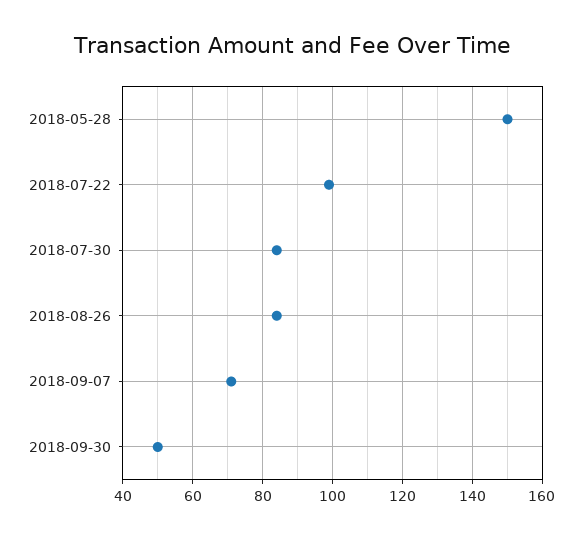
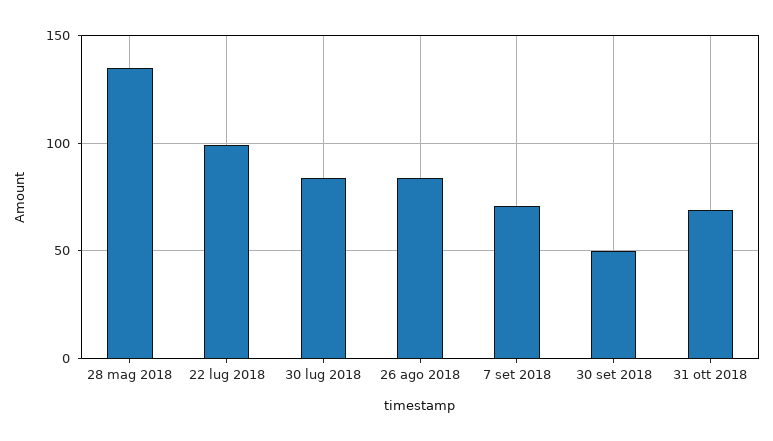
2018-05-28: 150 -> 135
31 ott 2018: none -> 70

